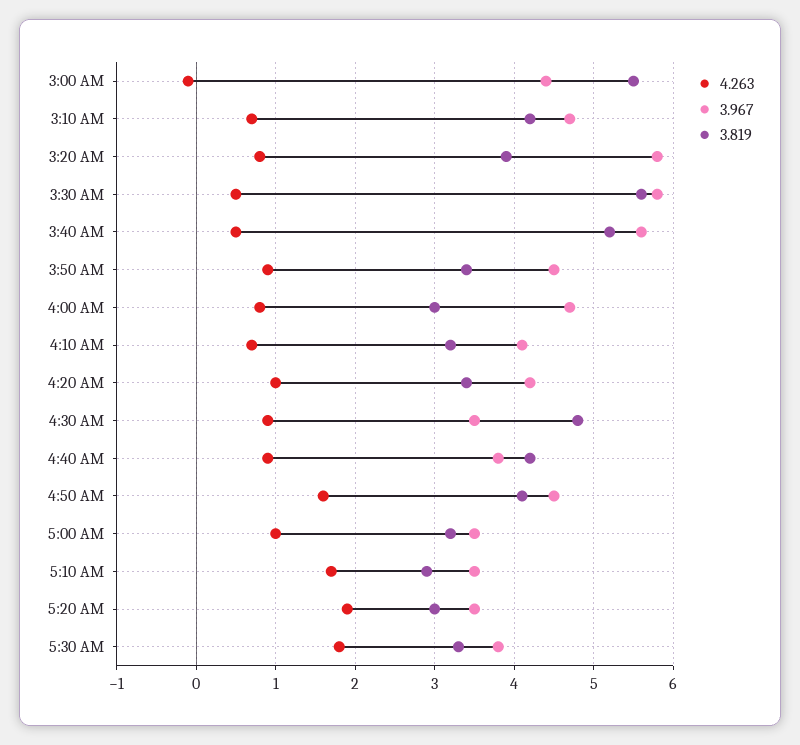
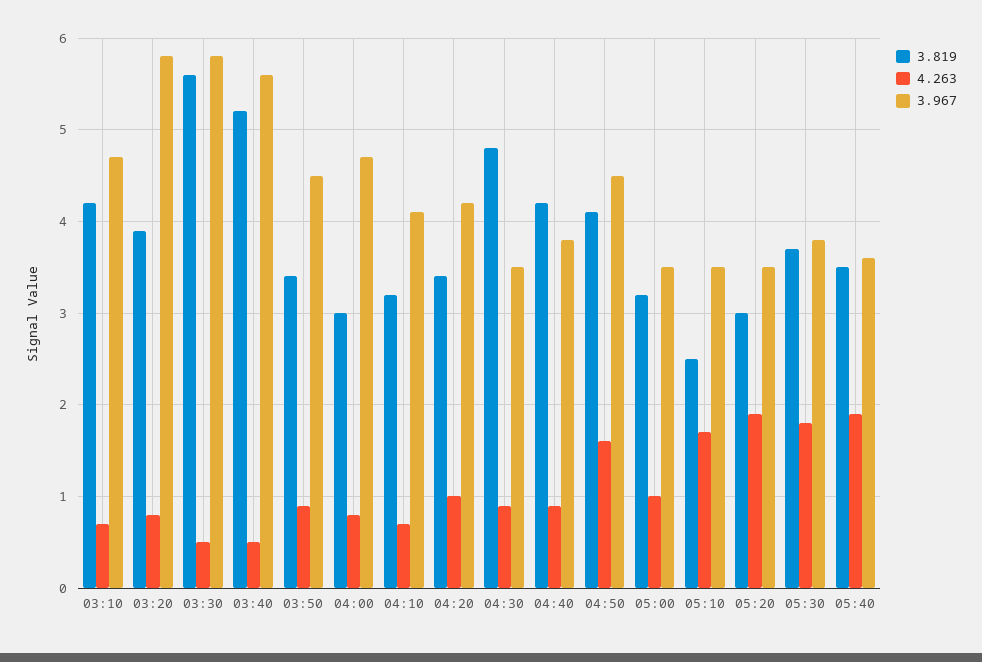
4.263, 3:00 AM: -0.1 -> none
3.967, 3:00 AM: 4.4 -> none
3.819, 3:00 AM: 5.5 -> none
3.819, 5:10 AM: 2.9 -> 2.5
3.819, 5:30 AM: 3.3 -> 3.7
3.819, 05:40: none -> 3.5
4.263, 05:40: none -> 1.9
3.967, 05:40: none -> 3.6

